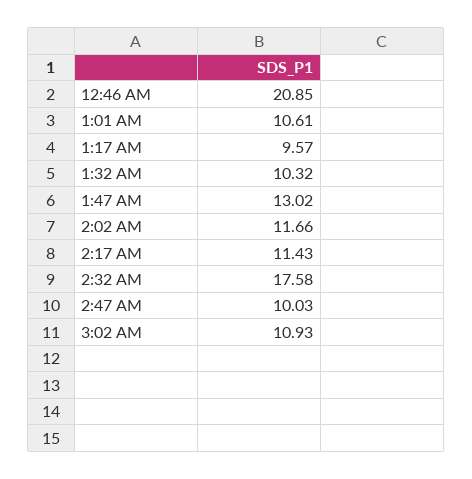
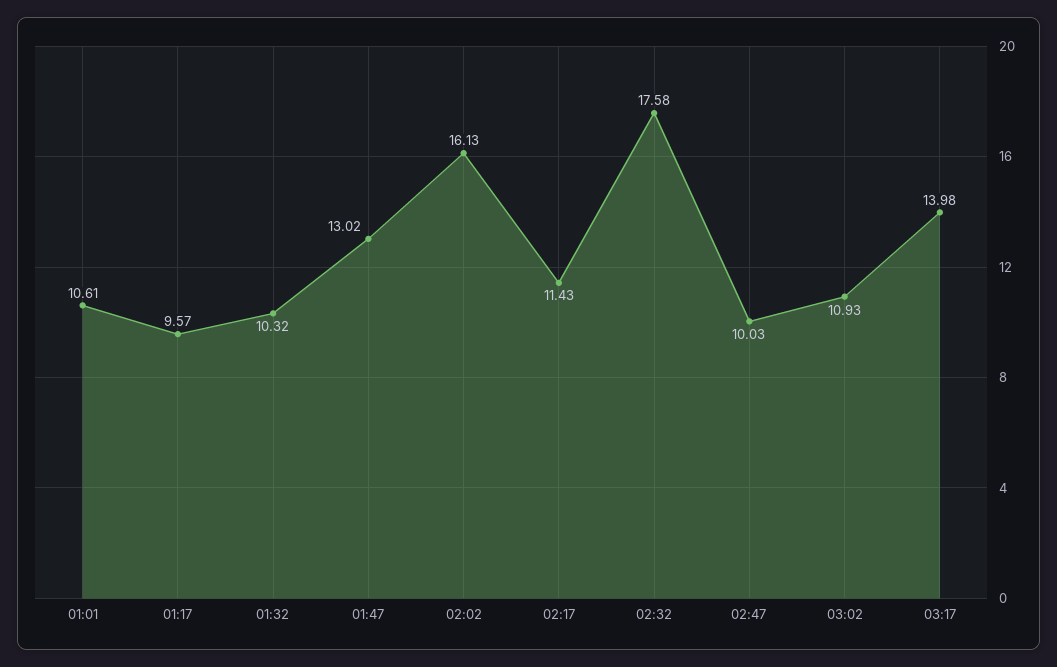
12:46 AM: 20.85 -> none
2:02 AM: 11.66 -> 16.13
03:17: none -> 13.98

